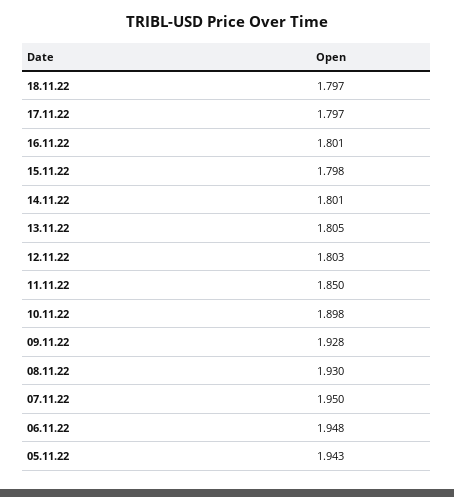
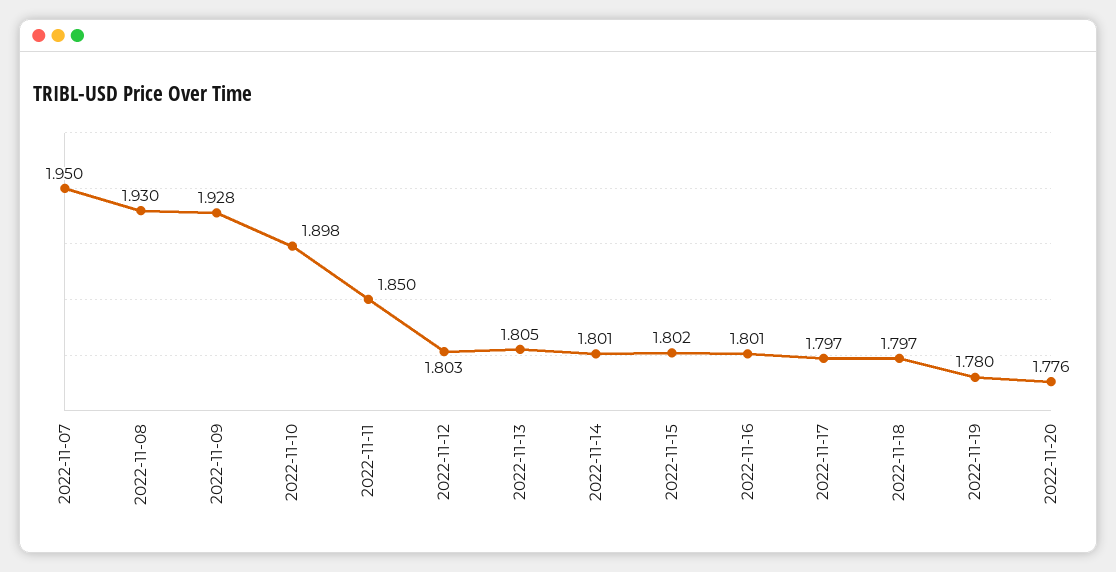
15.11.22: 1.798 -> 1.802
06.11.22: 1.948 -> none
05.11.22: 1.943 -> none
2022-11-19: none -> 1.78
2022-11-20: none -> 1.776

